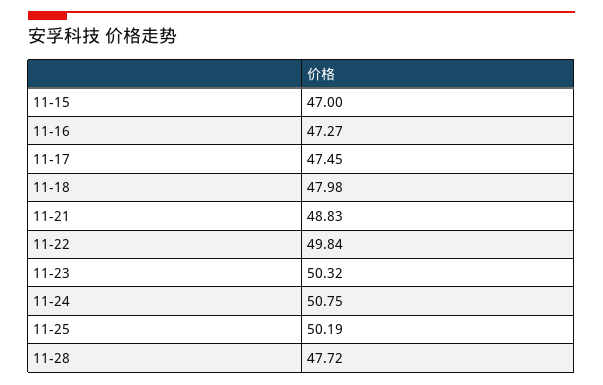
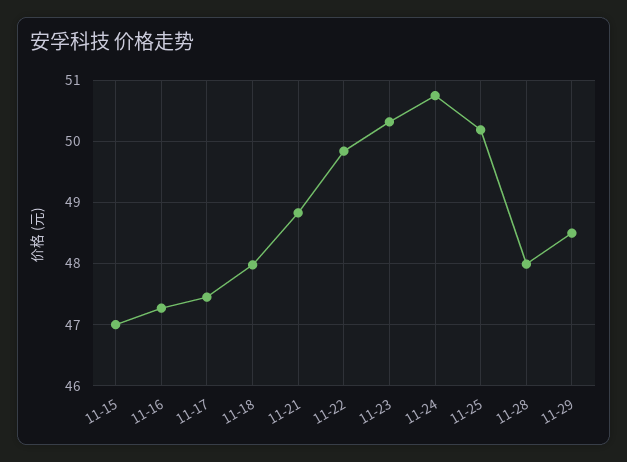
11-28: 47.72 -> 48
11-29: none -> 48.5

